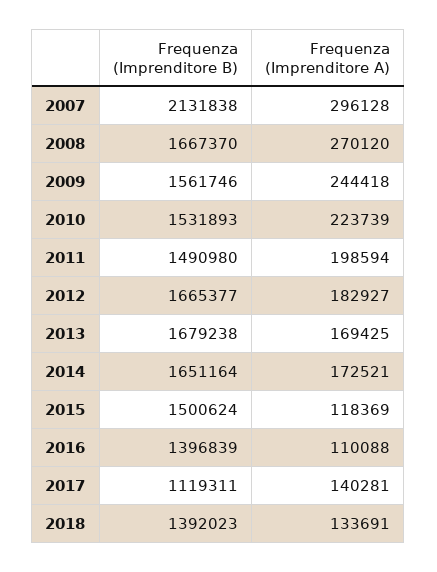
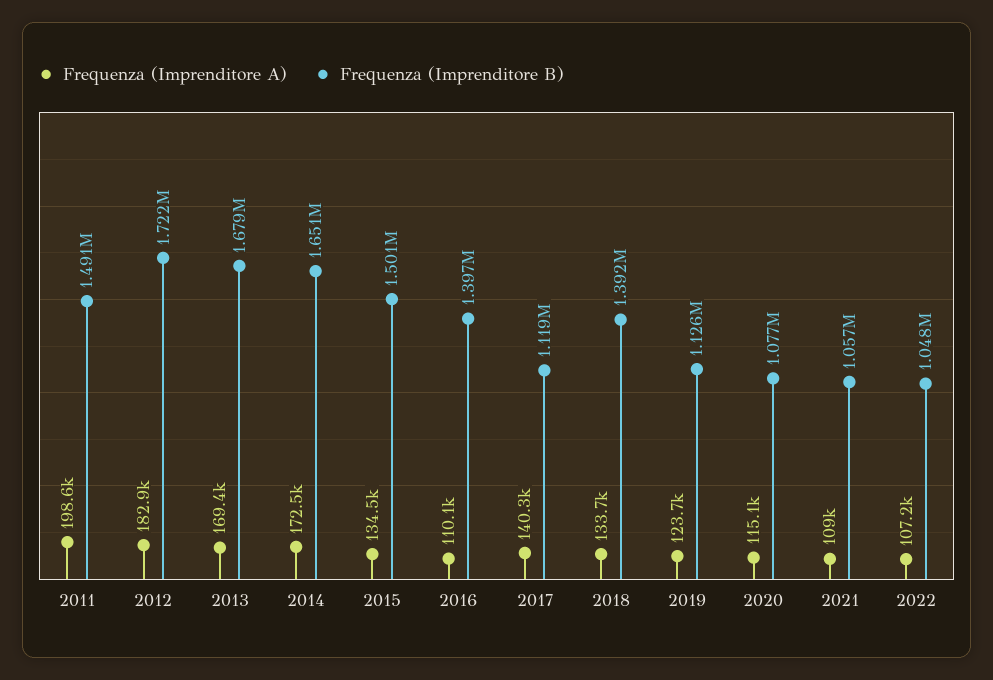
Frequenza (Imprenditore B), 2007: 2131838 -> none
Frequenza (Imprenditore A), 2007: 296128 -> none
Frequenza (Imprenditore B), 2008: 1667370 -> none
Frequenza (Imprenditore A), 2008: 270120 -> none
Frequenza (Imprenditore B), 2009: 1561746 -> none
Frequenza (Imprenditore A), 2009: 244418 -> none
Frequenza (Imprenditore B), 2010: 1531893 -> none
Frequenza (Imprenditore A), 2010: 223739 -> none
Frequenza (Imprenditore B), 2012: 1665377 -> 1722000
Frequenza (Imprenditore A), 2015: 118369 -> 134500
Frequenza (Imprenditore A), 2019: none -> 123700
Frequenza (Imprenditore B), 2019: none -> 1126000
Frequenza (Imprenditore A), 2020: none -> 115100
Frequenza (Imprenditore B), 2020: none -> 1077000
Frequenza (Imprenditore A), 2021: none -> 109000
Frequenza (Imprenditore B), 2021: none -> 1057000
Frequenza (Imprenditore A), 2022: none -> 107200
Frequenza (Imprenditore B), 2022: none -> 1048000

